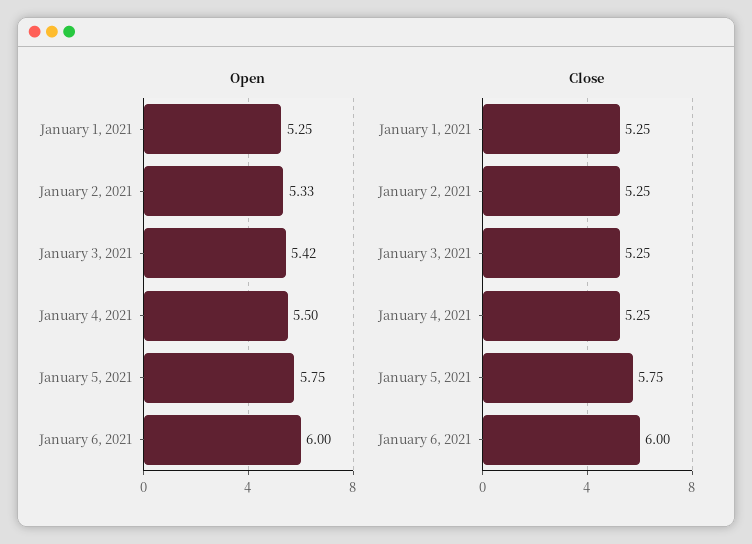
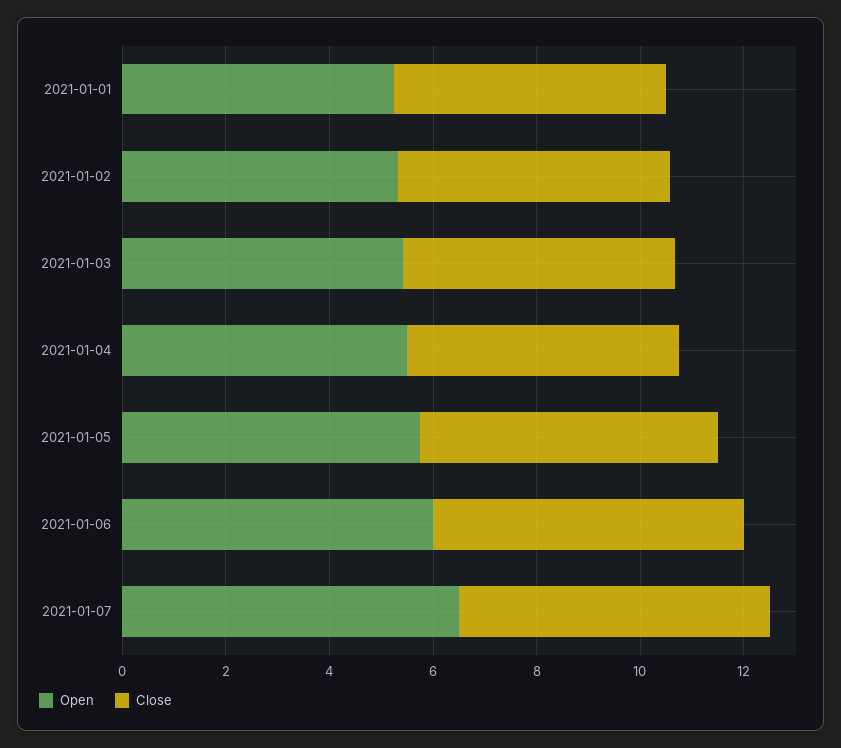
Open, 2021-01-07: none -> 6.5
Close, 2021-01-07: none -> 6

